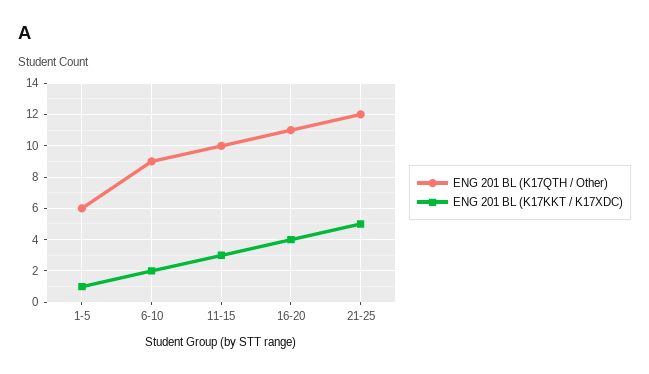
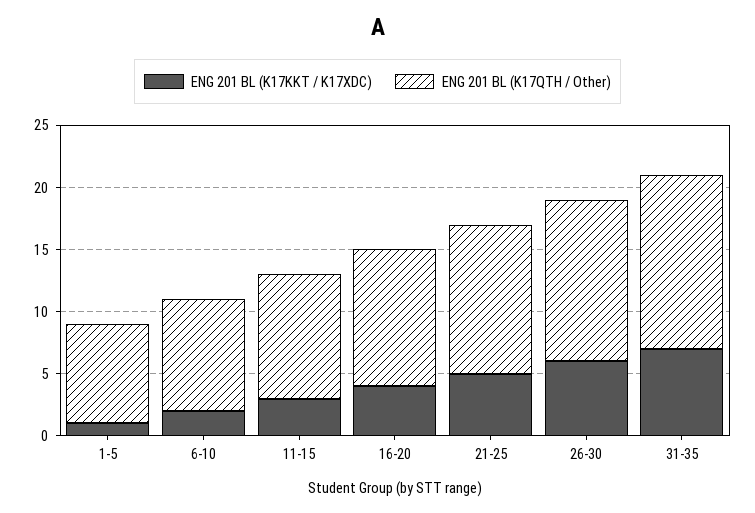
ENG 201 BL (K17QTH / Other), 1-5: 6 -> 8
ENG 201 BL (K17KKT / K17XDC), 26-30: none -> 6
ENG 201 BL (K17QTH / Other), 26-30: none -> 13
ENG 201 BL (K17KKT / K17XDC), 31-35: none -> 7
ENG 201 BL (K17QTH / Other), 31-35: none -> 14

